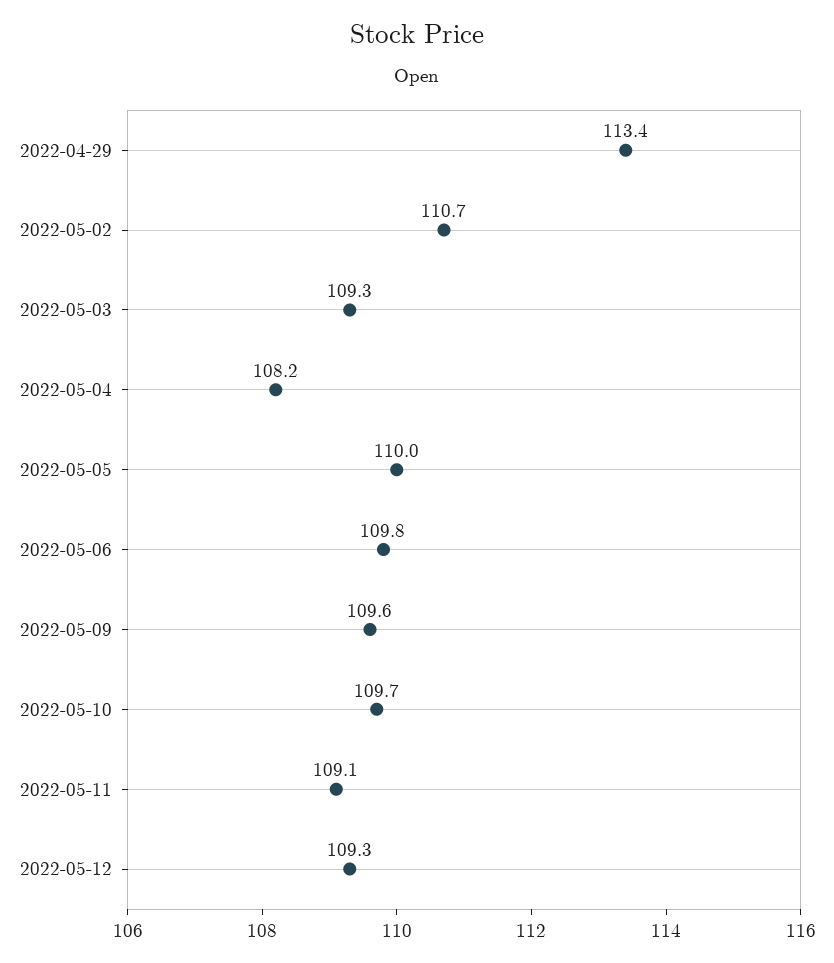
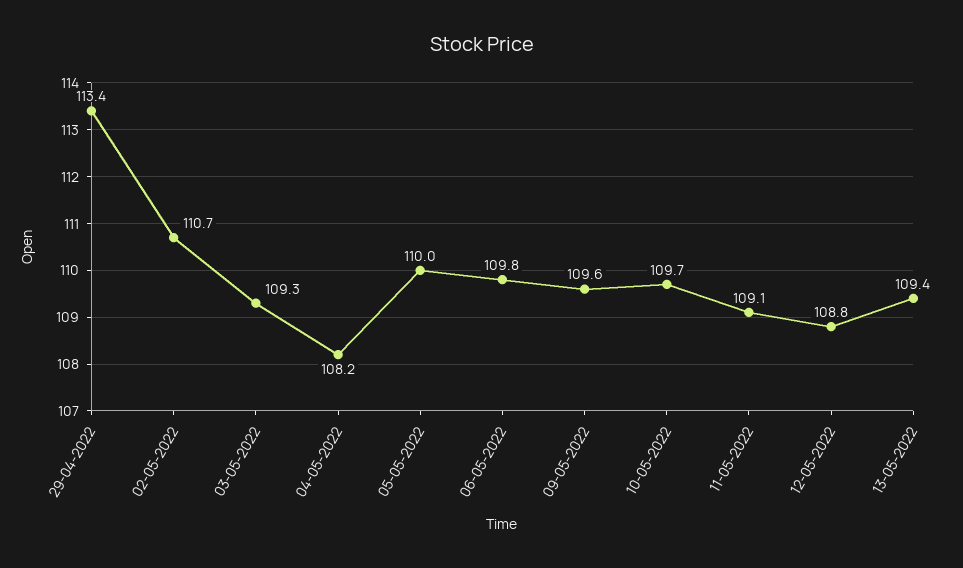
2022-05-12: 109.3 -> 108.8
13-05-2022: none -> 109.4

